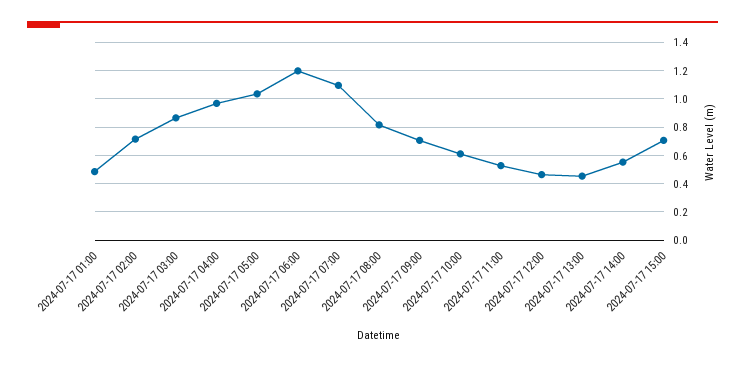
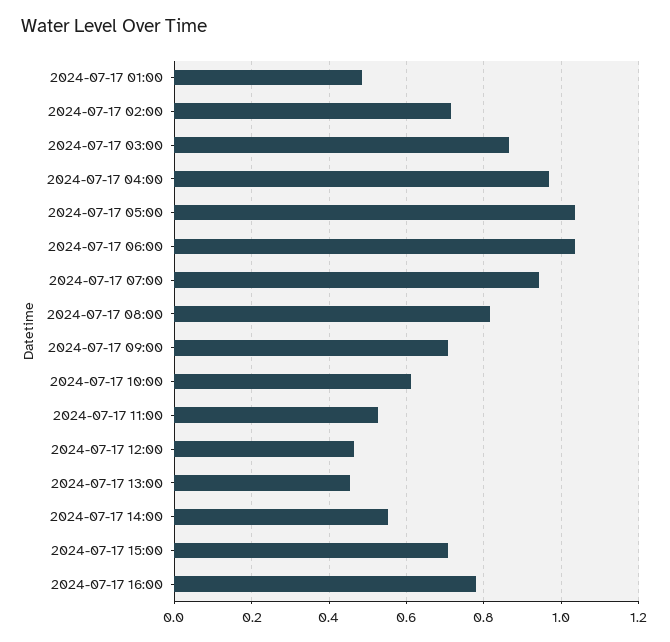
2024-07-17 06:00: 1.2 -> 1.04
2024-07-17 07:00: 1.1 -> 0.94
2024-07-17 16:00: none -> 0.78

